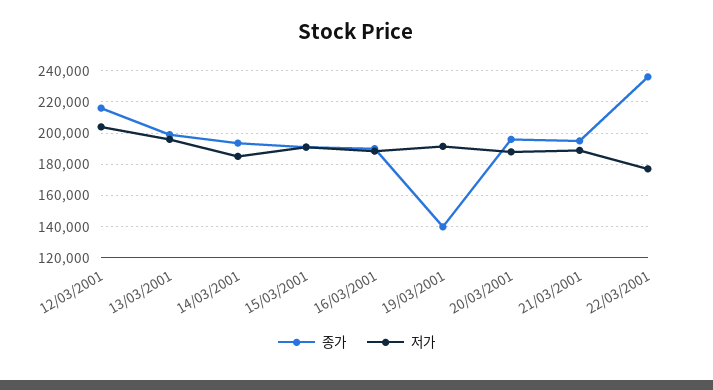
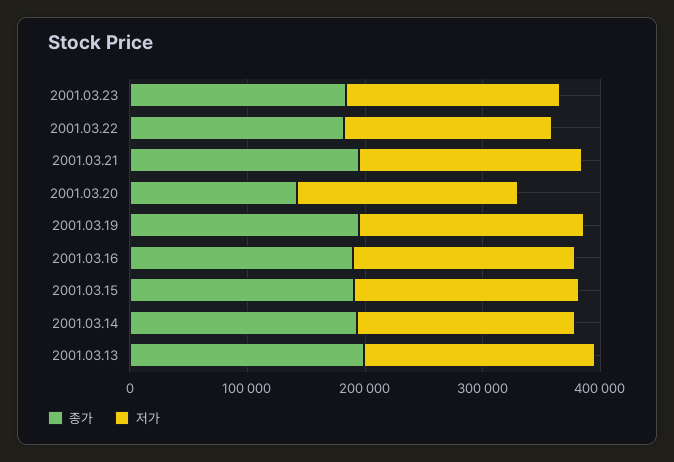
종가, 12/03/2001: 215000 -> none
저가, 12/03/2001: 205000 -> none
종가, 19/03/2001: 140000 -> 200000
종가, 20/03/2001: 195000 -> 140000
종가, 22/03/2001: 235000 -> 180000
종가, 2001.03.23: none -> 180000
저가, 2001.03.23: none -> 180000

